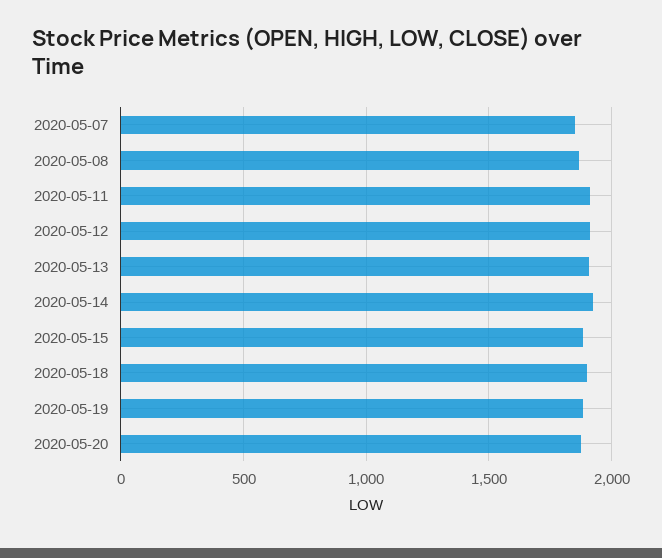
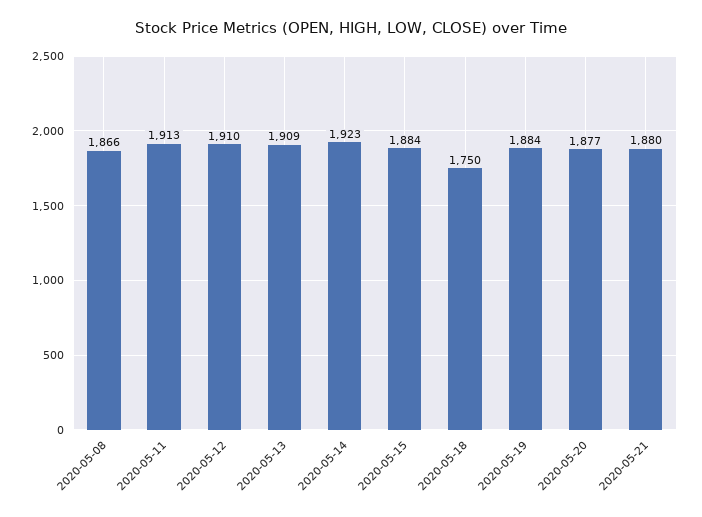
2020-05-07: 1850 -> none
2020-05-18: 1900 -> 1750
2020-05-21: none -> 1880

